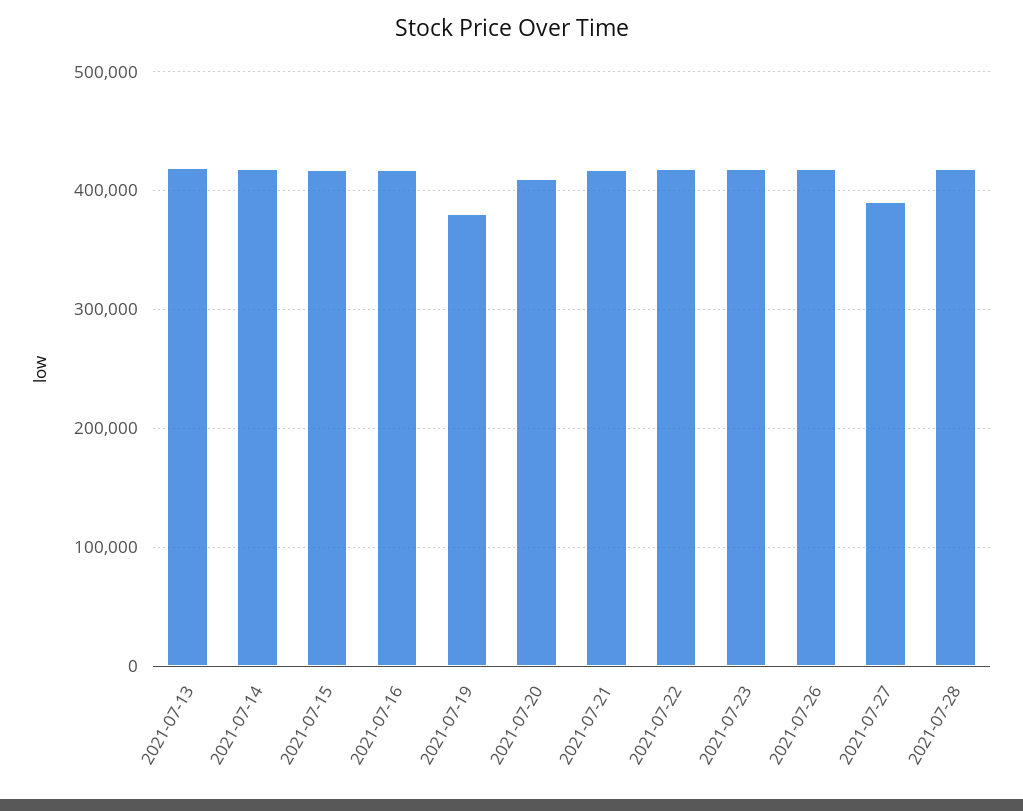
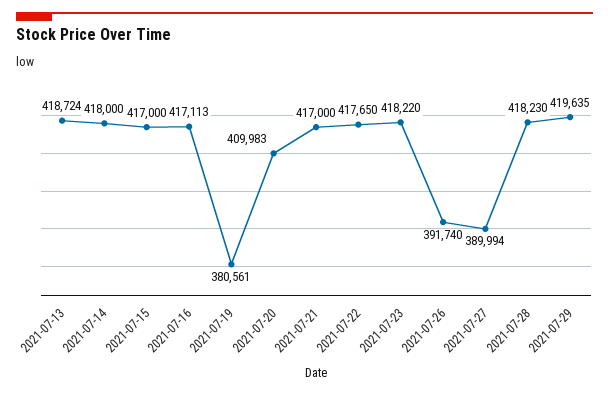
2021-07-26: 420000 -> 391740
2021-07-29: none -> 419635

